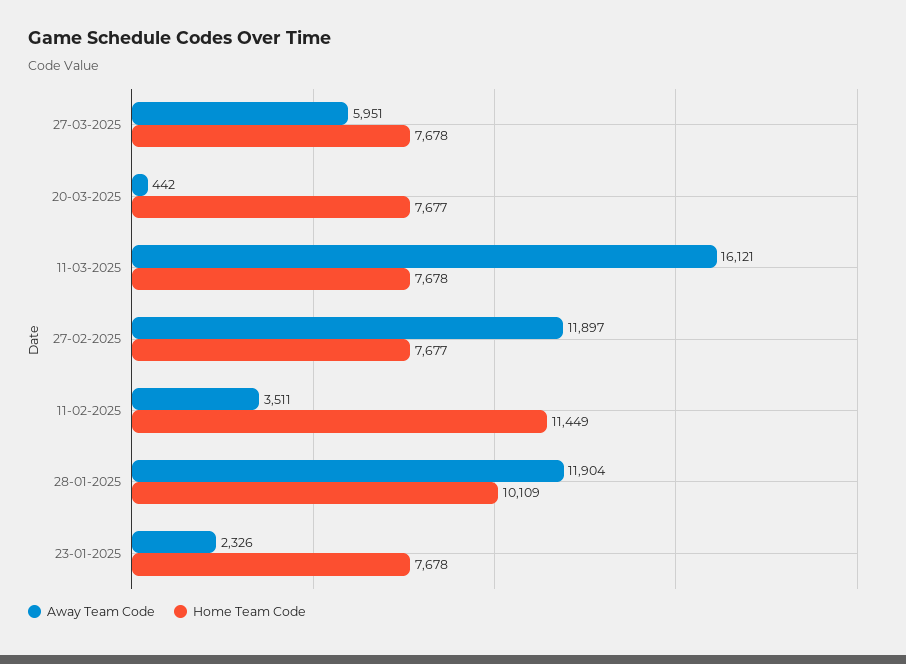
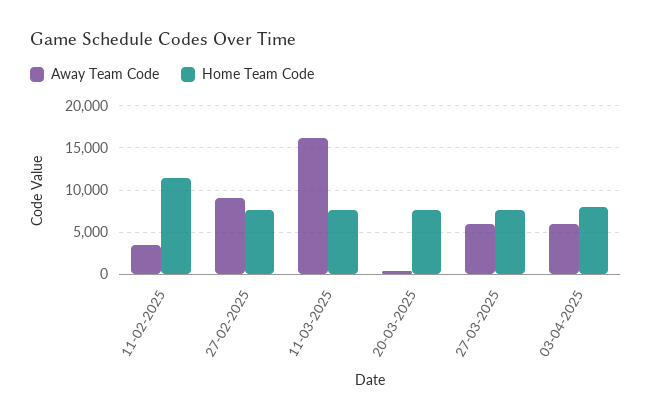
Away Team Code, 27-02-2025: 11897 -> 9000
Away Team Code, 28-01-2025: 11904 -> none
Home Team Code, 28-01-2025: 10109 -> none
Away Team Code, 23-01-2025: 2326 -> none
Home Team Code, 23-01-2025: 7678 -> none
Away Team Code, 03-04-2025: none -> 6000
Home Team Code, 03-04-2025: none -> 8000

